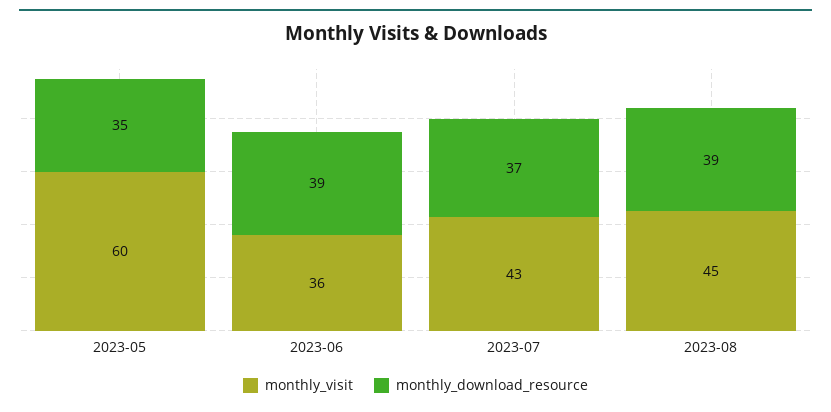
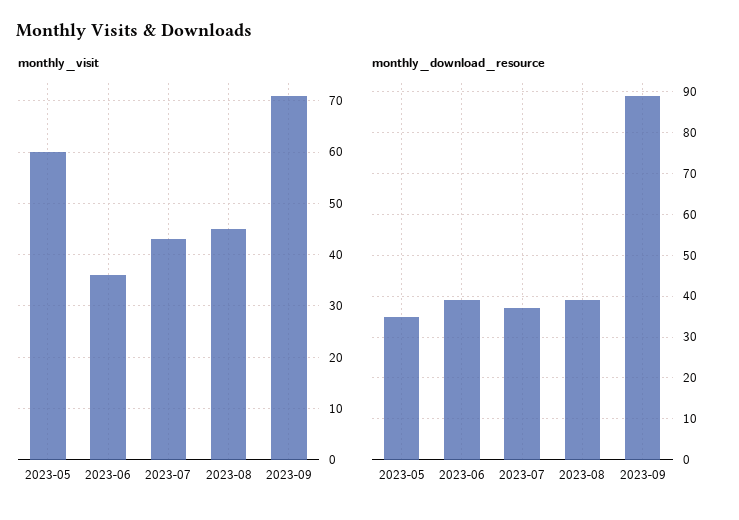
monthly_visit, 2023-09: none -> 70
monthly_download_resource, 2023-09: none -> 90

